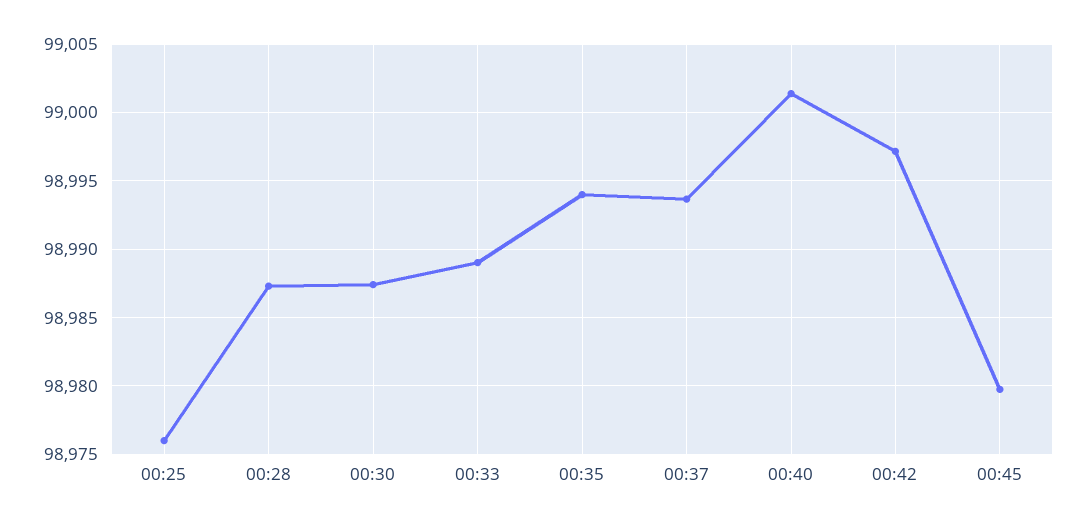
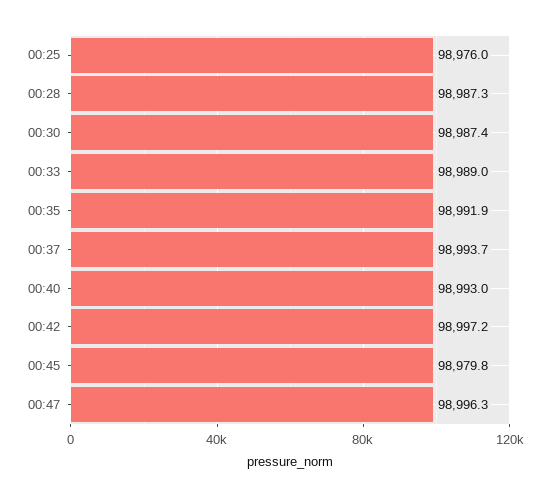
00:35: 98994 -> 98991.9
00:40: 99001.5 -> 98993
00:47: none -> 98996.3

